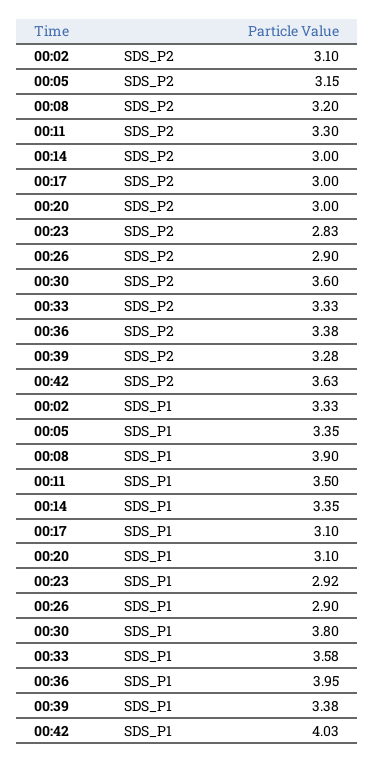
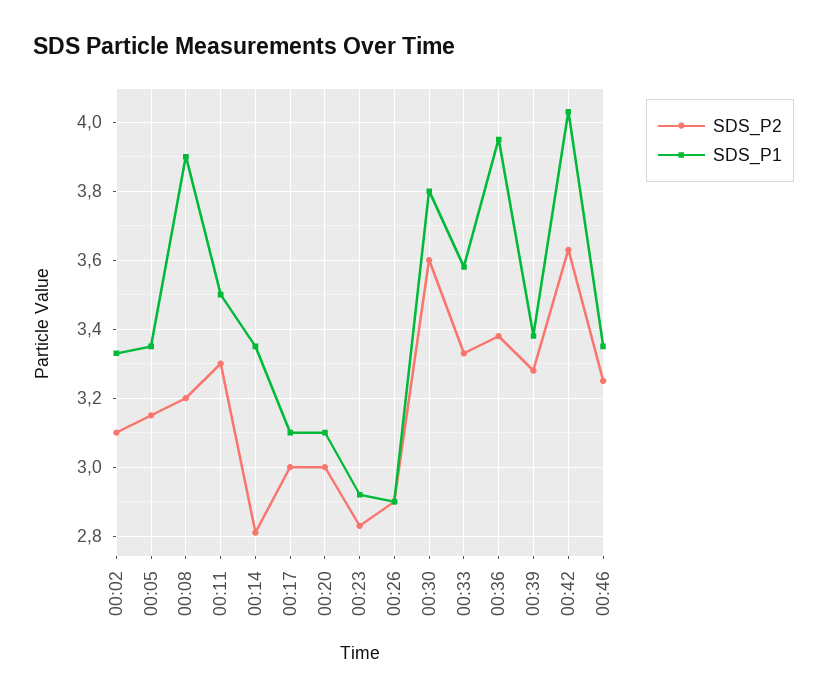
SDS_P2, 00:14: 3 -> 2.8
SDS_P2, 00:46: none -> 3.25
SDS_P1, 00:46: none -> 3.35

